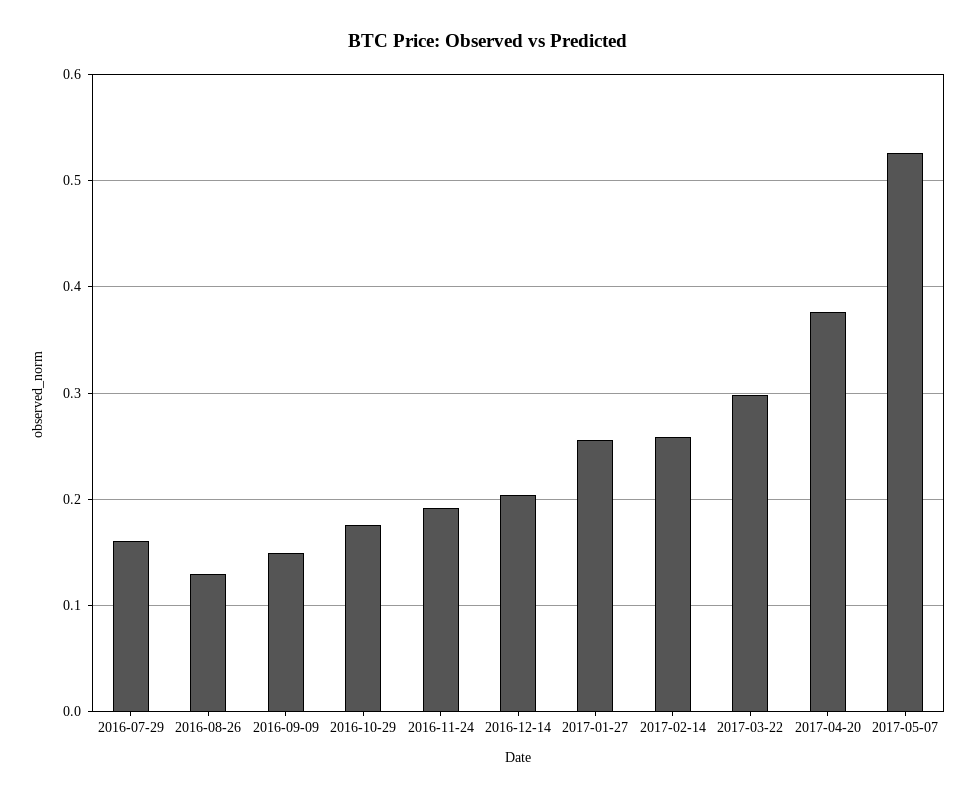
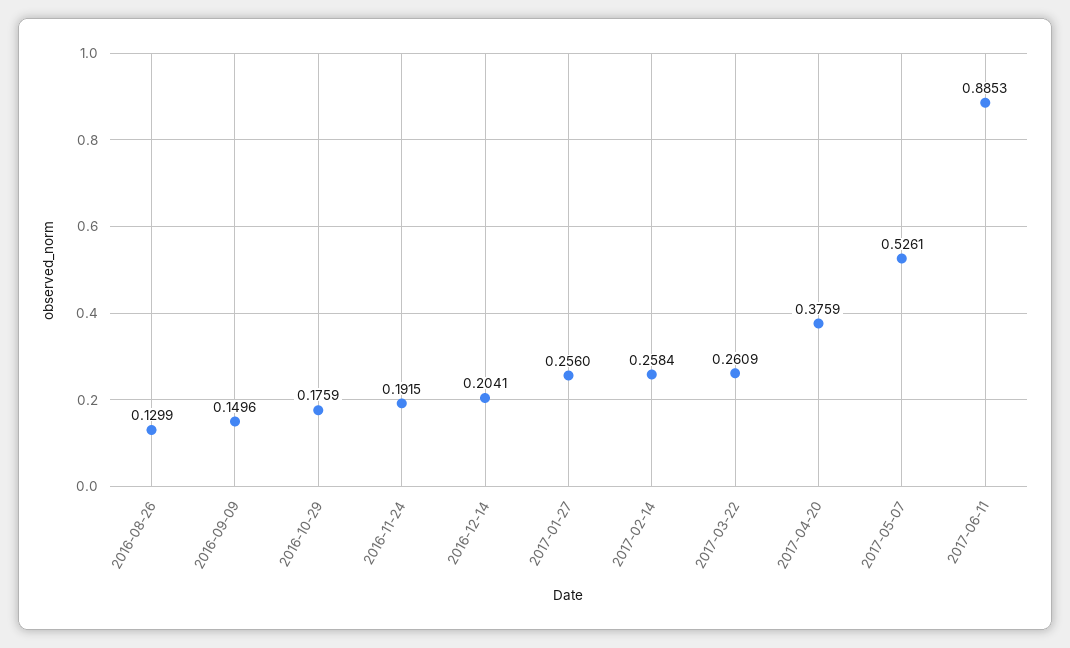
2016-07-29: 0.16 -> none
2017-03-22: 0.3 -> 0.2609
2017-06-11: none -> 0.8853

